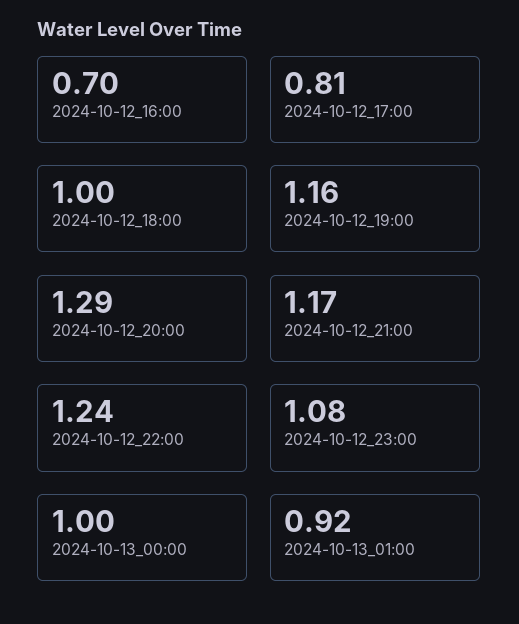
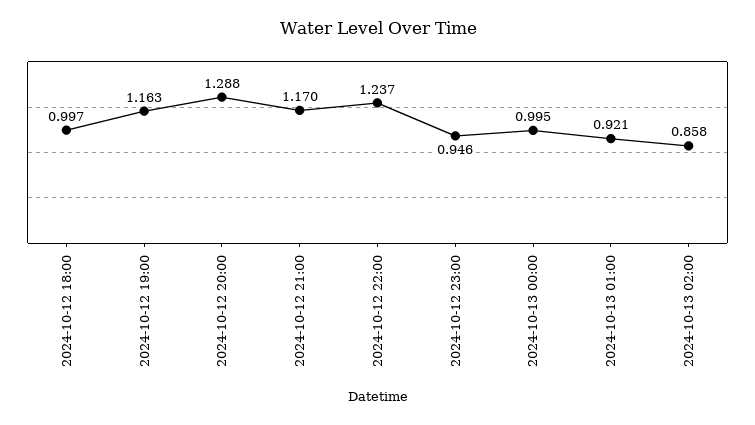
2024-10-12_16:00: 0.7 -> none
2024-10-12_17:00: 0.81 -> none
2024-10-12_23:00: 1.08 -> 0.946
2024-10-13 02:00: none -> 0.858

